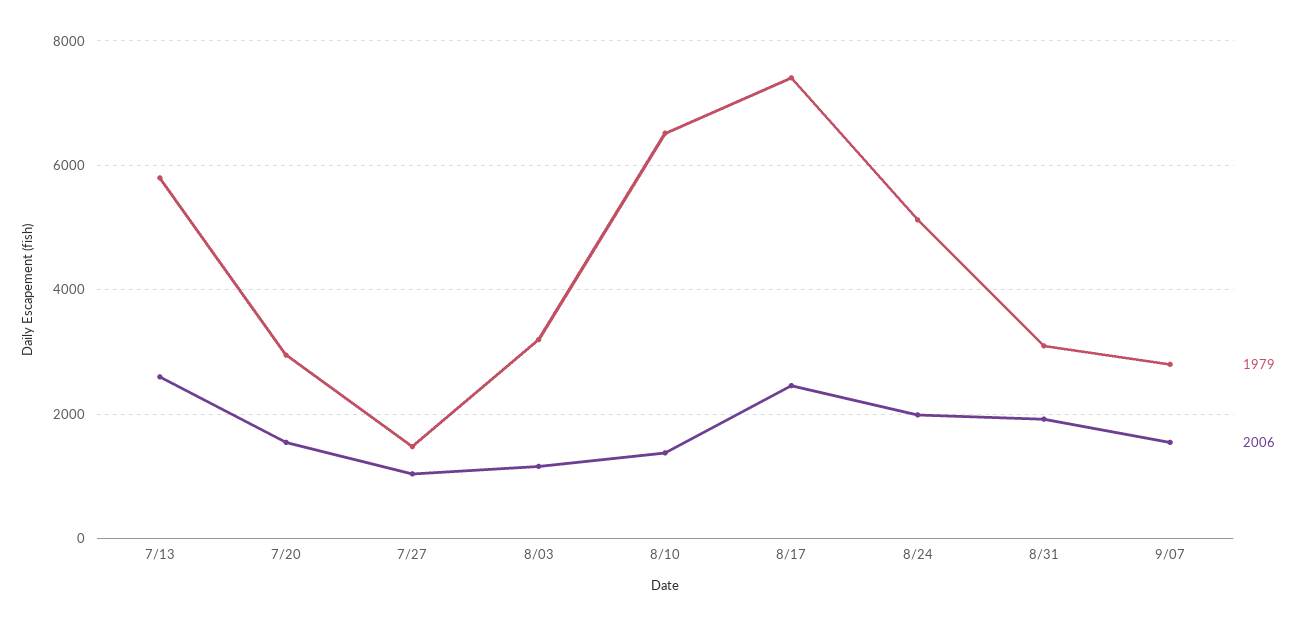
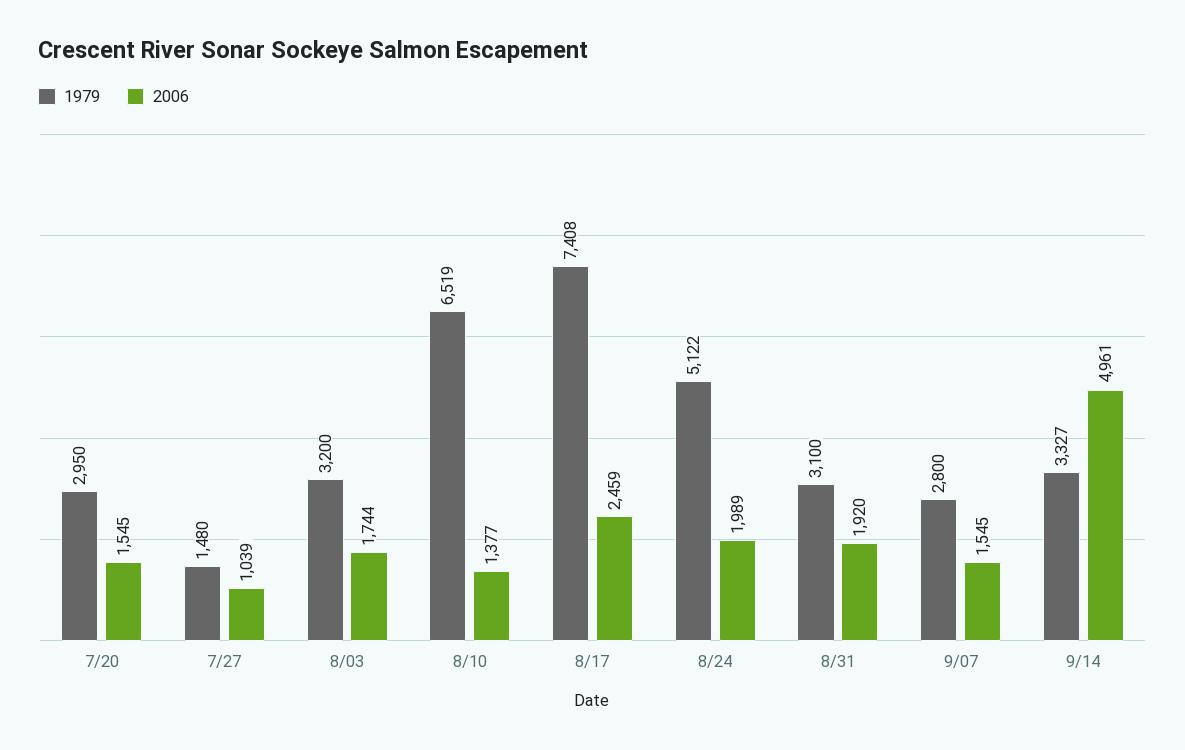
1979, 7/13: 5800 -> none
2006, 7/13: 2600 -> none
2006, 8/03: 1200 -> 1744
1979, 9/14: none -> 3327
2006, 9/14: none -> 4961

